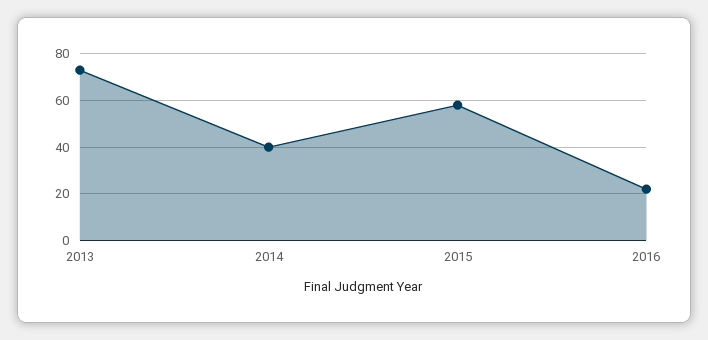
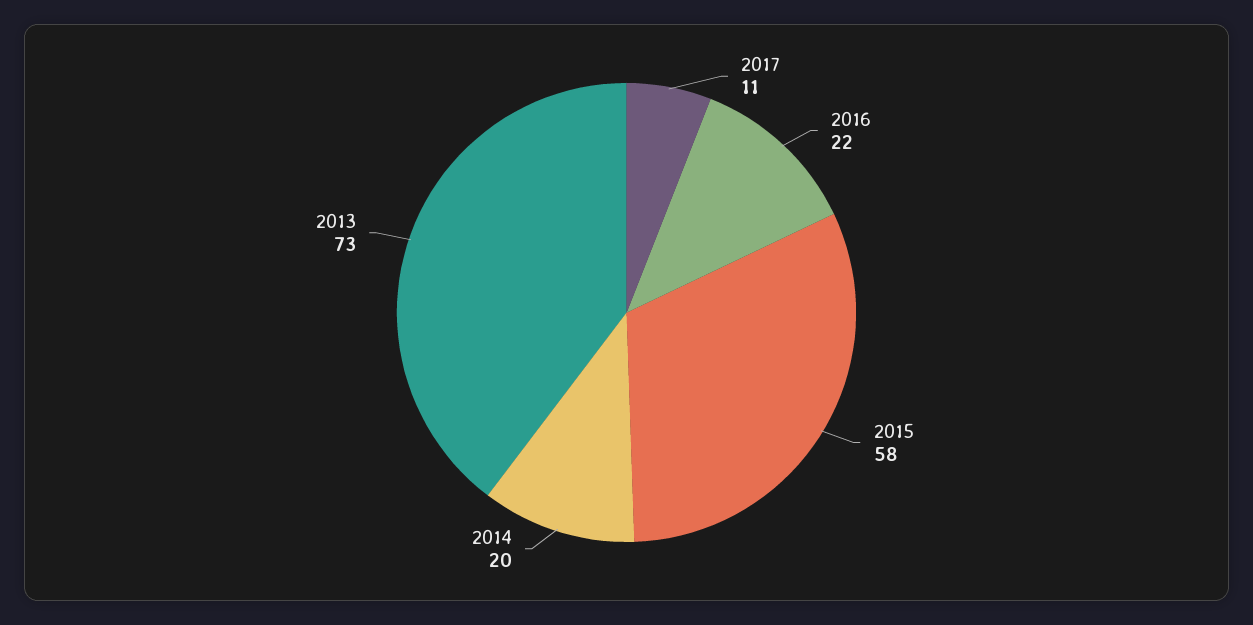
2014: 40 -> 20
2017: none -> 11

